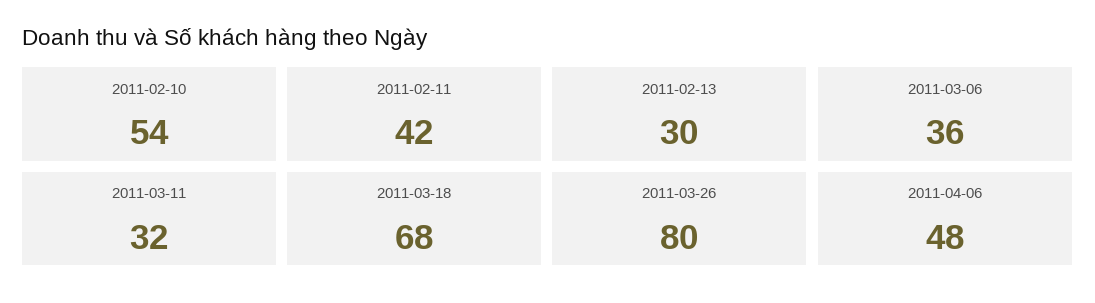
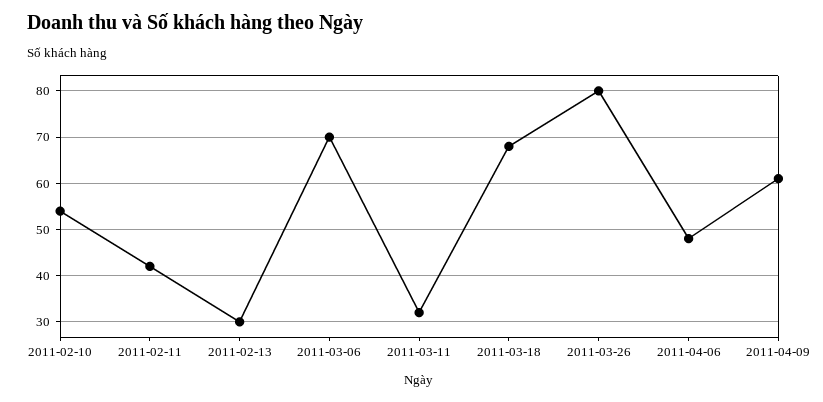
2011-03-06: 36 -> 70
2011-04-09: none -> 60

